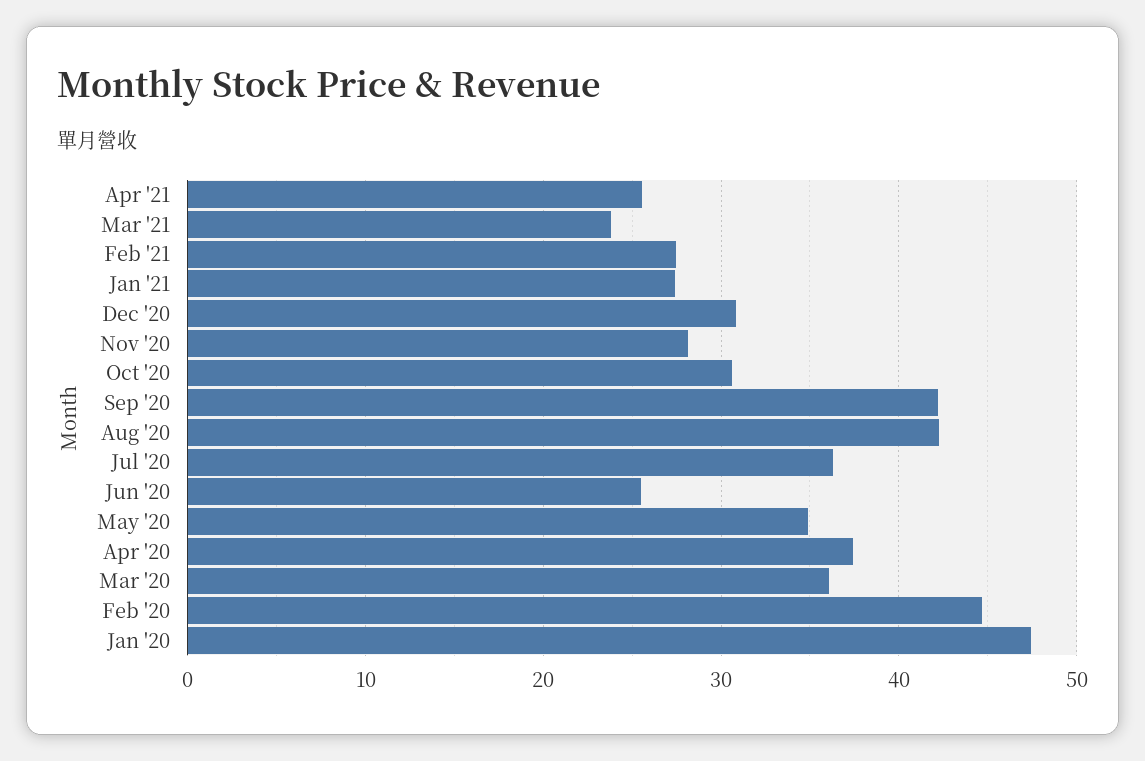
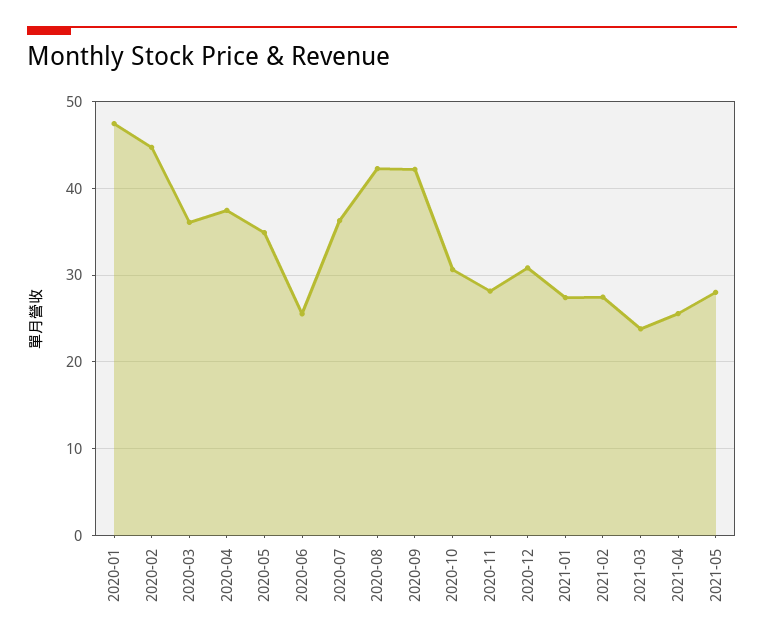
2021-05: none -> 28

